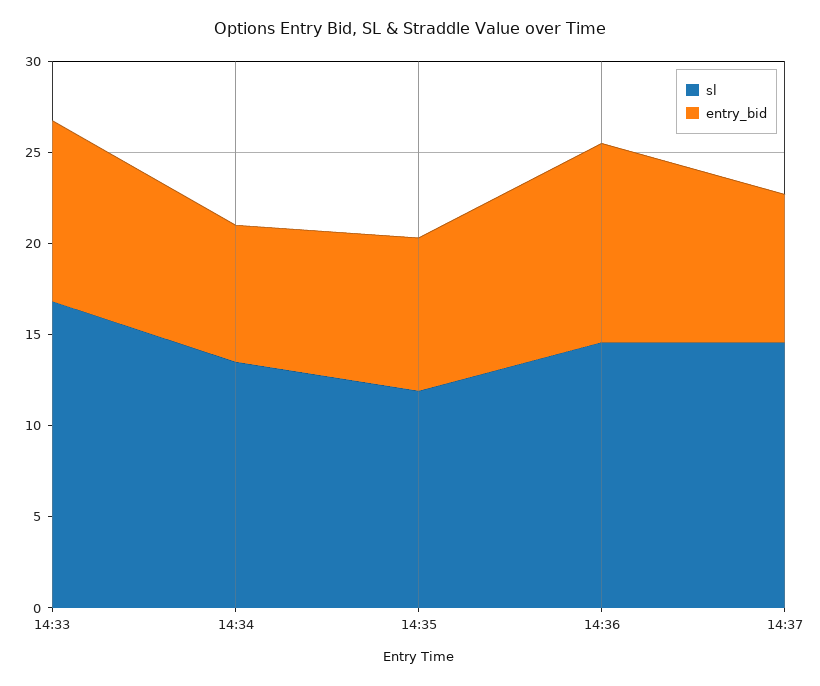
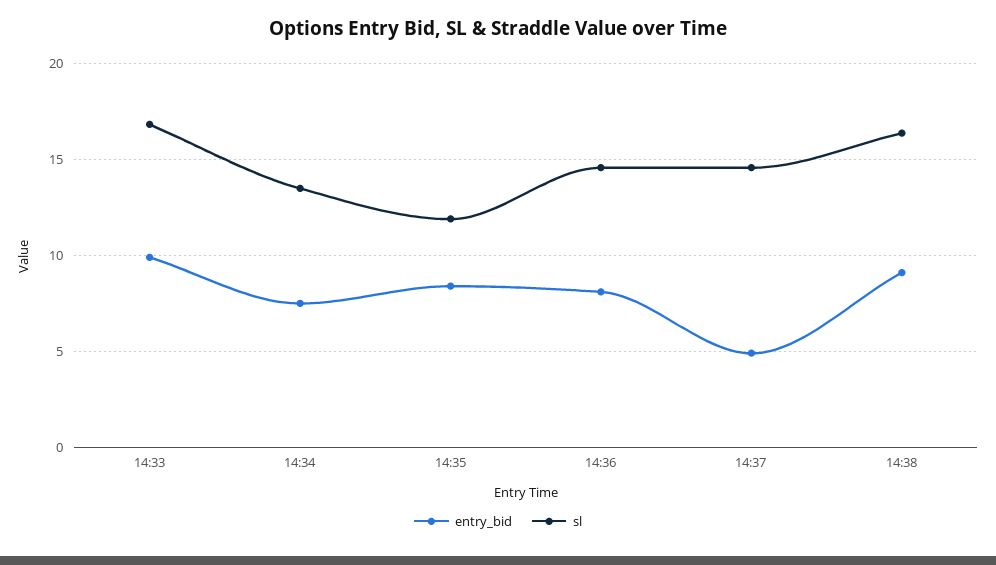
entry_bid, 14:36: 11 -> 8
entry_bid, 14:37: 8 -> 5
entry_bid, 14:38: none -> 9
sl, 14:38: none -> 16.5

